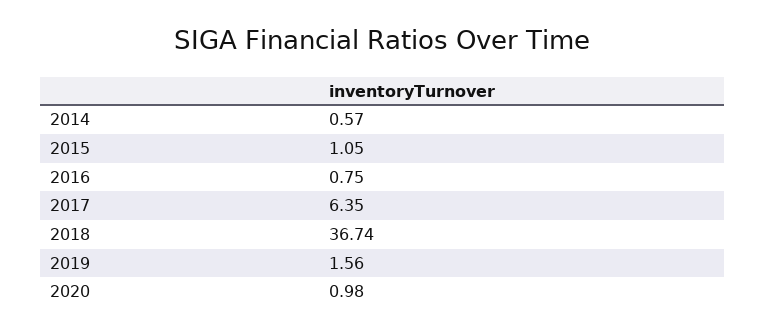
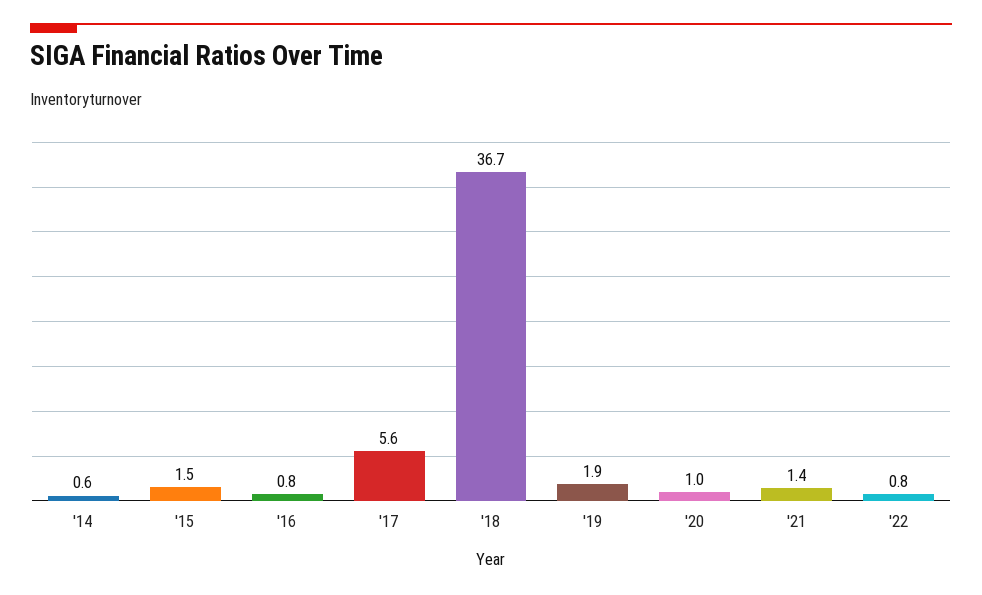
2015: 1.05 -> 1.5
2017: 6.35 -> 5.6
2019: 1.56 -> 1.9
'21: none -> 1.4
'22: none -> 0.8

